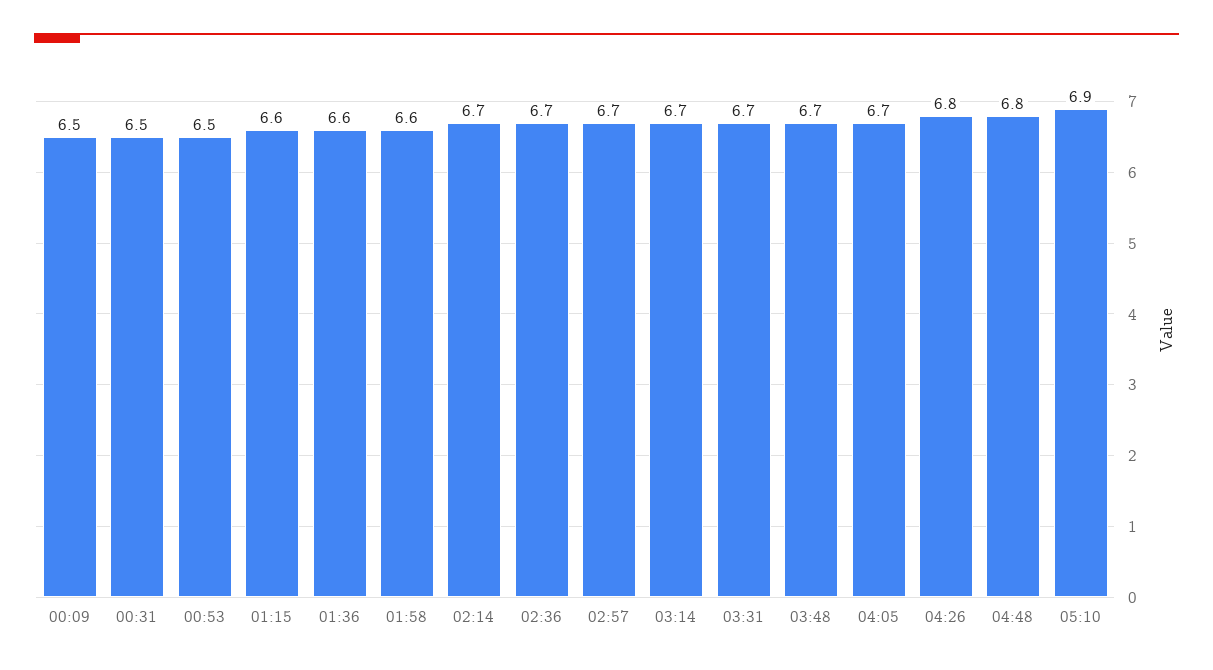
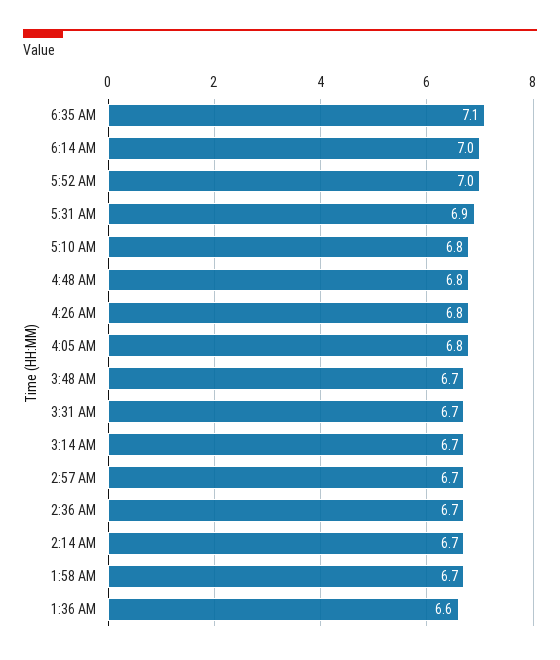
00:09: 6.5 -> none
00:31: 6.5 -> none
00:53: 6.5 -> none
01:15: 6.6 -> none
01:58: 6.6 -> 6.7
04:05: 6.7 -> 6.8
05:10: 6.9 -> 6.8
6:35 AM: none -> 7.1
6:14 AM: none -> 7
5:52 AM: none -> 7
5:31 AM: none -> 6.9

